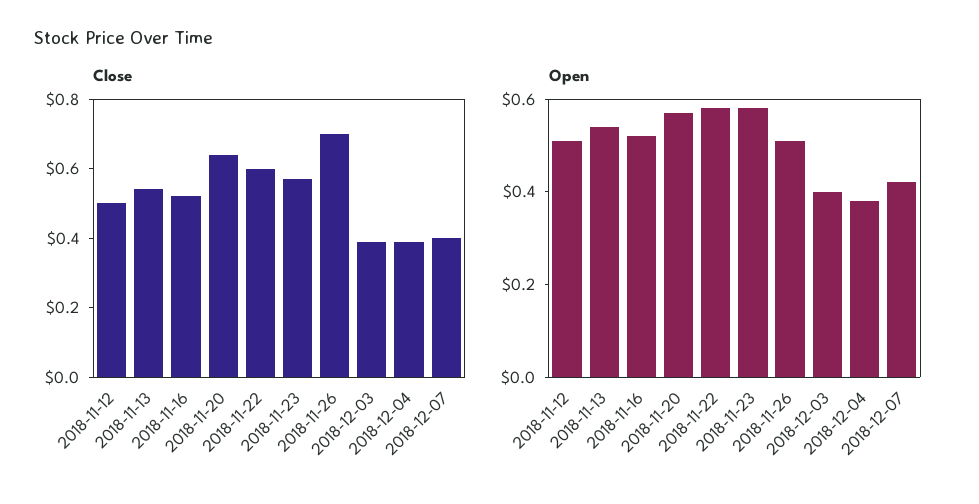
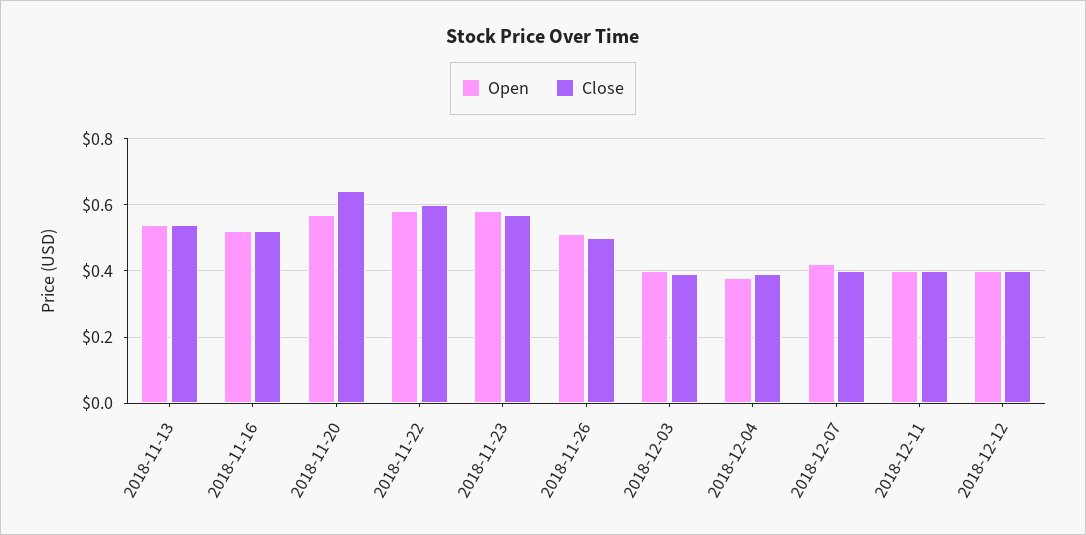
Close, 2018-11-12: 0.5 -> none
Close, 2018-11-26: 0.7 -> 0.5
Open, 2018-11-12: 0.5 -> none
Open, 2018-12-11: none -> 0.4
Close, 2018-12-11: none -> 0.4
Open, 2018-12-12: none -> 0.4
Close, 2018-12-12: none -> 0.4

